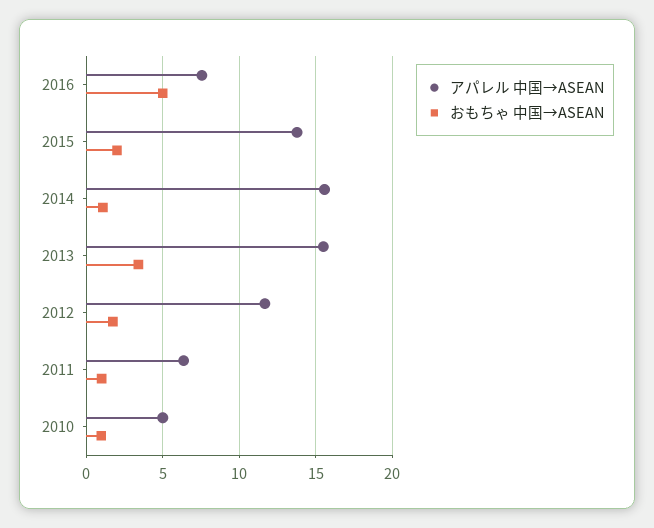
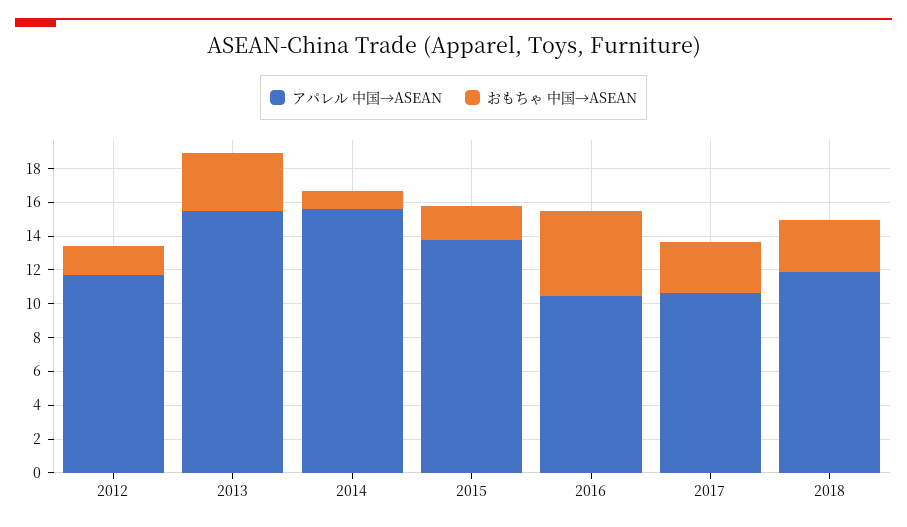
アパレル 中国→ASEAN, 2016: 7.5 -> 10.5
アパレル 中国→ASEAN, 2011: 6.5 -> none
おもちゃ 中国→ASEAN, 2011: 1 -> none
アパレル 中国→ASEAN, 2010: 5 -> none
おもちゃ 中国→ASEAN, 2010: 1 -> none
アパレル 中国→ASEAN, 2017: none -> 10.5
おもちゃ 中国→ASEAN, 2017: none -> 3
アパレル 中国→ASEAN, 2018: none -> 12
おもちゃ 中国→ASEAN, 2018: none -> 3

